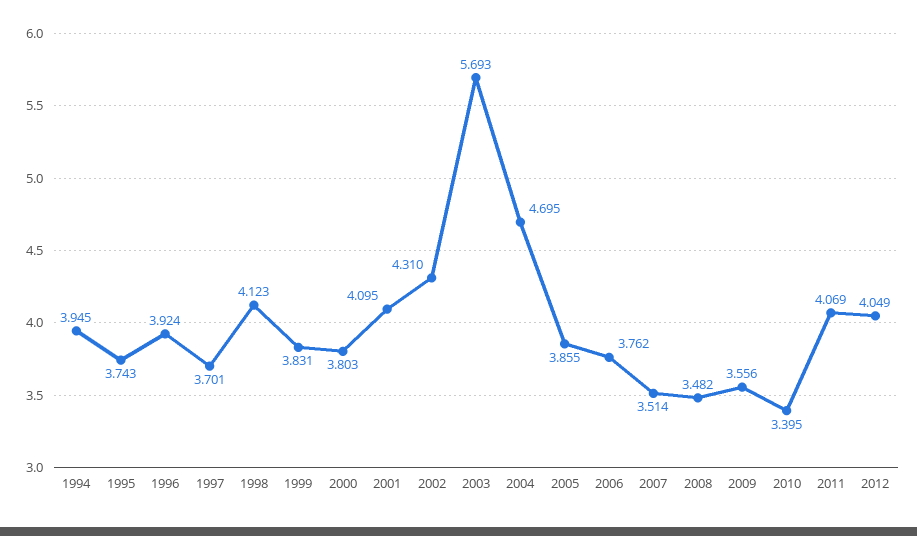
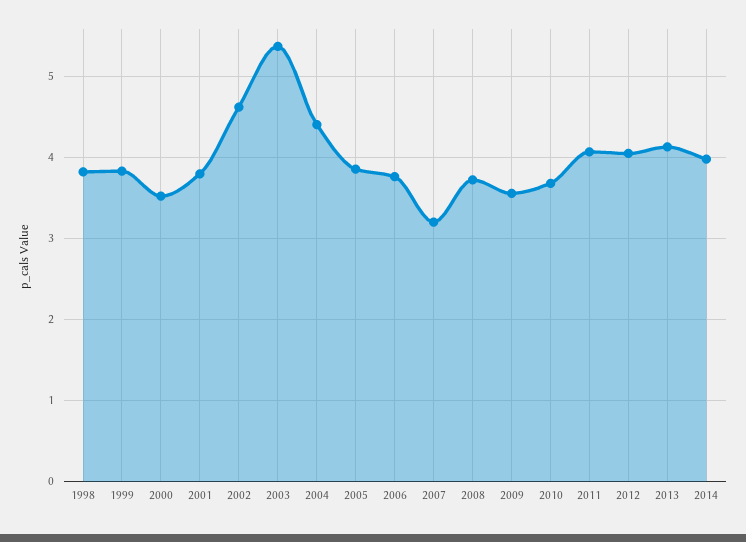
1994: 3.945 -> none
1995: 3.743 -> none
1996: 3.924 -> none
1997: 3.701 -> none
1998: 4.123 -> 3.8
2000: 3.803 -> 3.5
2001: 4.095 -> 3.8
2002: 4.31 -> 4.6
2003: 5.693 -> 5.4
2004: 4.695 -> 4.4
2007: 3.514 -> 3.2
2008: 3.482 -> 3.7
2010: 3.395 -> 3.7
2013: none -> 4.1
2014: none -> 4

